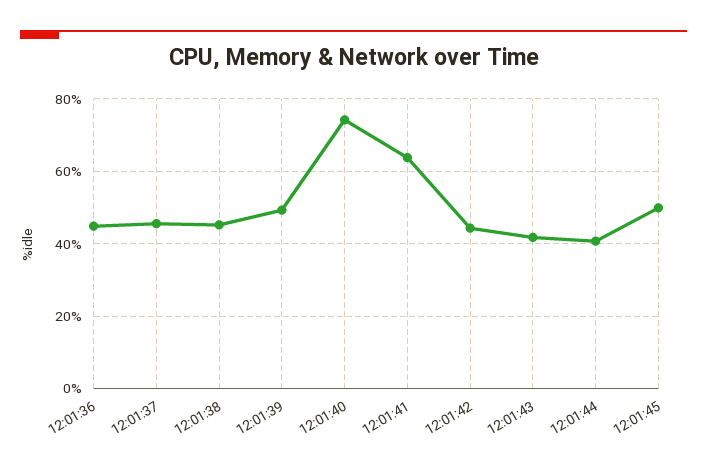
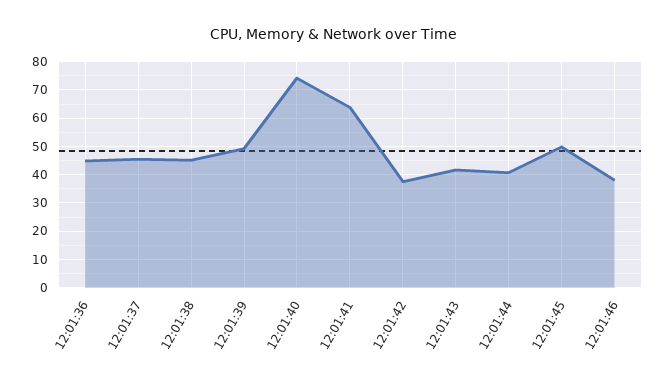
12:01:42: 44 -> 37.5
12:01:46: none -> 37.5

